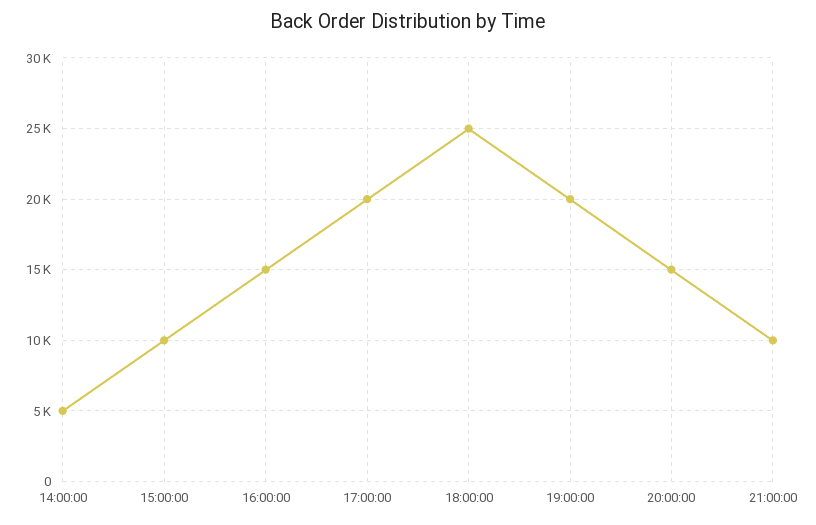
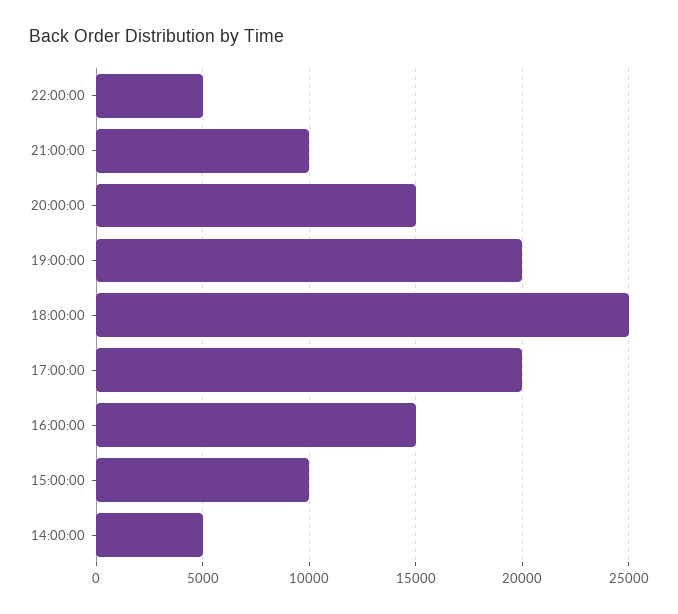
22:00:00: none -> 5000

